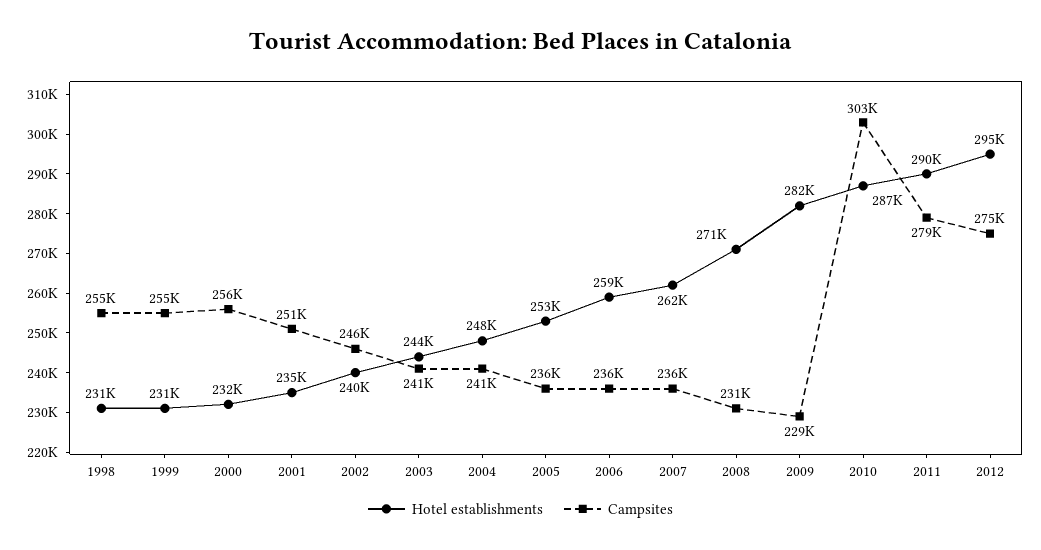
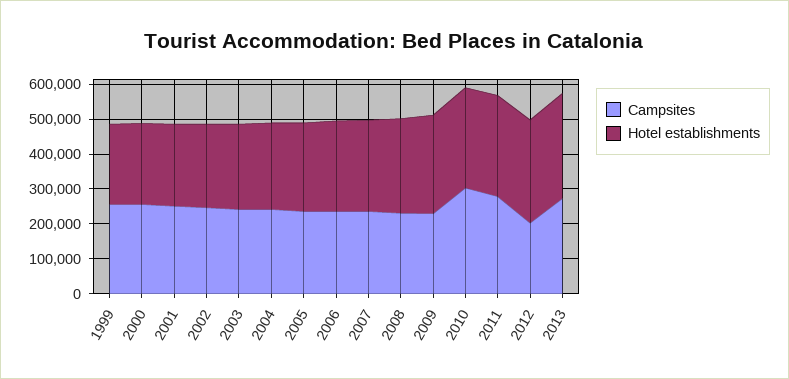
Hotel establishments, 1998: 231000 -> none
Campsites, 1998: 255000 -> none
Campsites, 2012: 275000 -> 200000
Campsites, 2013: none -> 275000
Hotel establishments, 2013: none -> 300000

